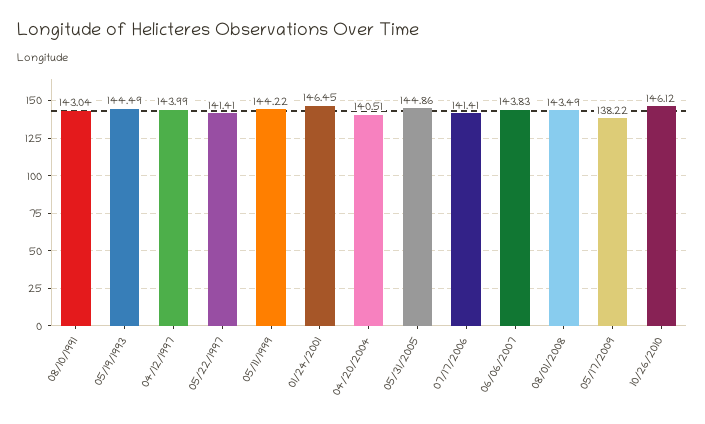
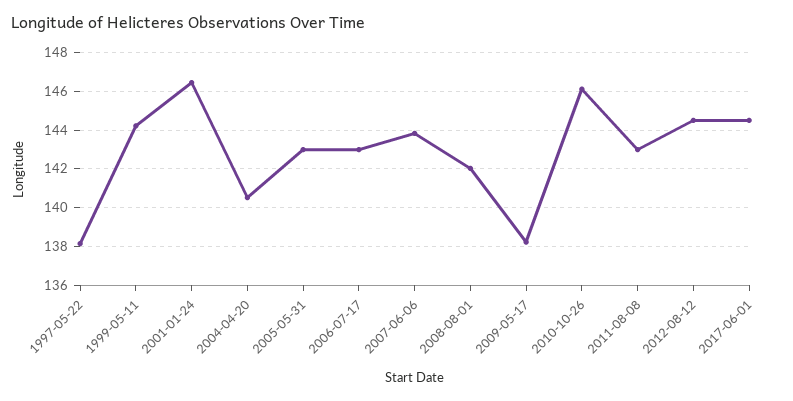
08/10/1991: 143.04 -> none
05/19/1993: 144.49 -> none
04/12/1997: 143.99 -> none
05/22/1997: 141.41 -> 138
05/31/2005: 144.86 -> 143
07/17/2006: 141.41 -> 143
08/01/2008: 143.49 -> 142
2011-08-08: none -> 143
2012-08-12: none -> 144.5
2017-06-01: none -> 144.5

